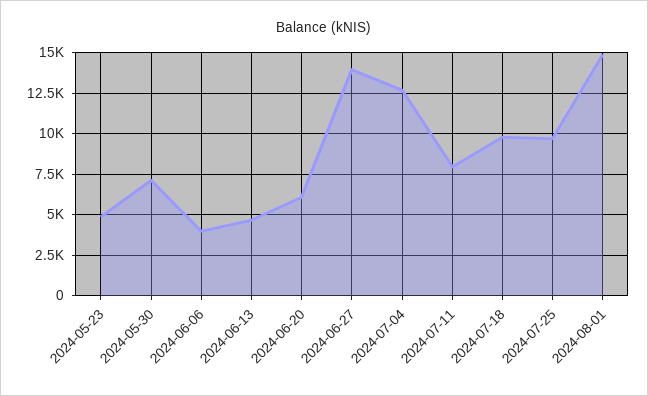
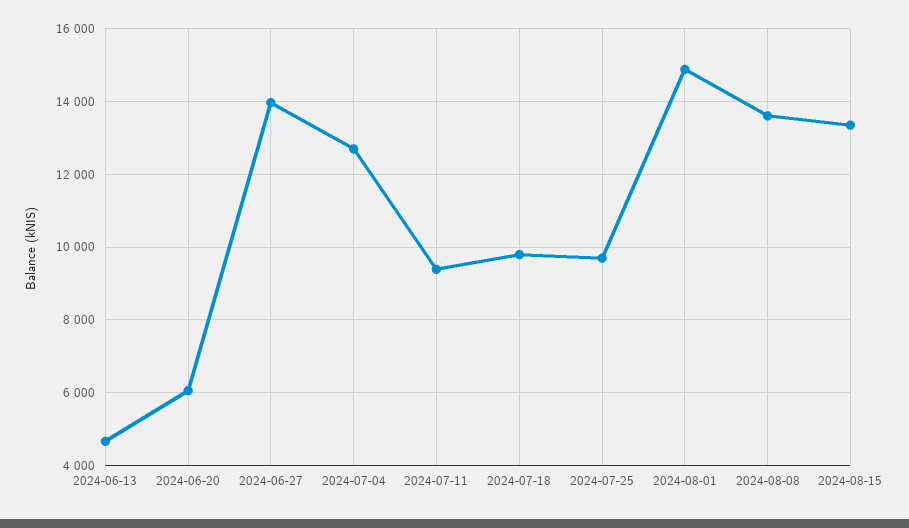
2024-05-23: 5000 -> none
2024-05-30: 7000 -> none
2024-06-06: 4000 -> none
2024-07-11: 8000 -> 9400
2024-08-08: none -> 13600
2024-08-15: none -> 13400

